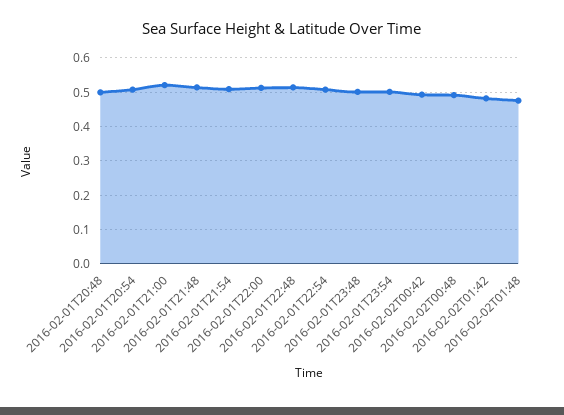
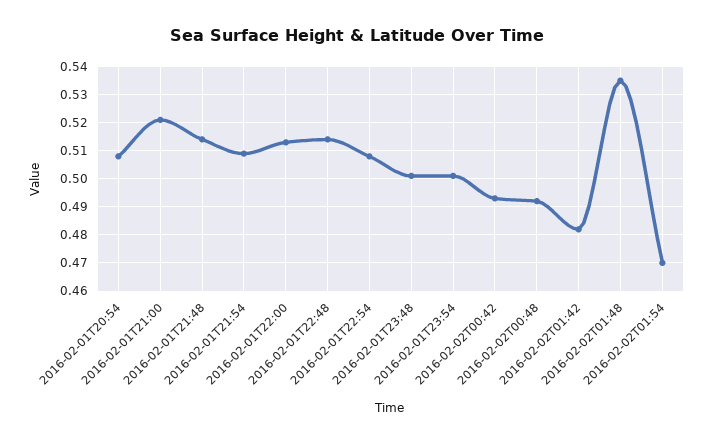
2016-02-01T20:48: 0.5 -> none
2016-02-02T01:48: 0.48 -> 0.535
2016-02-02T01:54: none -> 0.47

